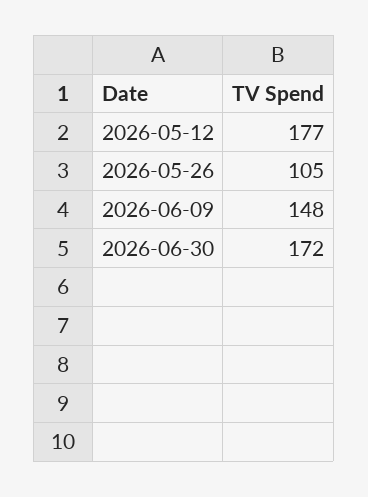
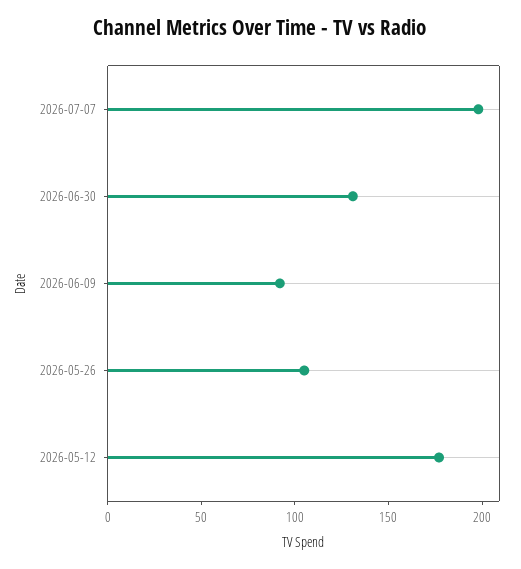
2026-06-09: 148 -> 90
2026-06-30: 172 -> 130
2026-07-07: none -> 200

